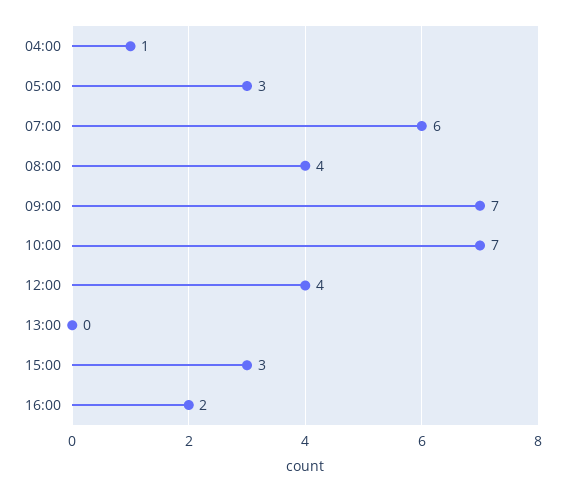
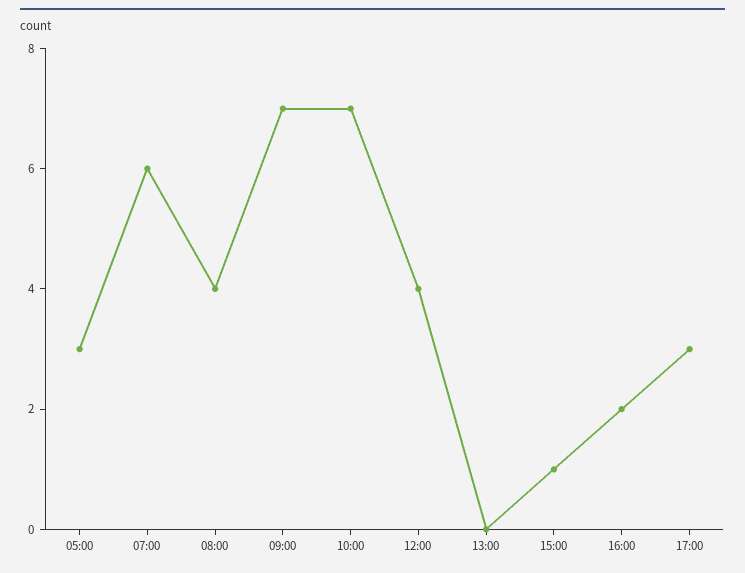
04:00: 1 -> none
15:00: 3 -> 1
17:00: none -> 3

